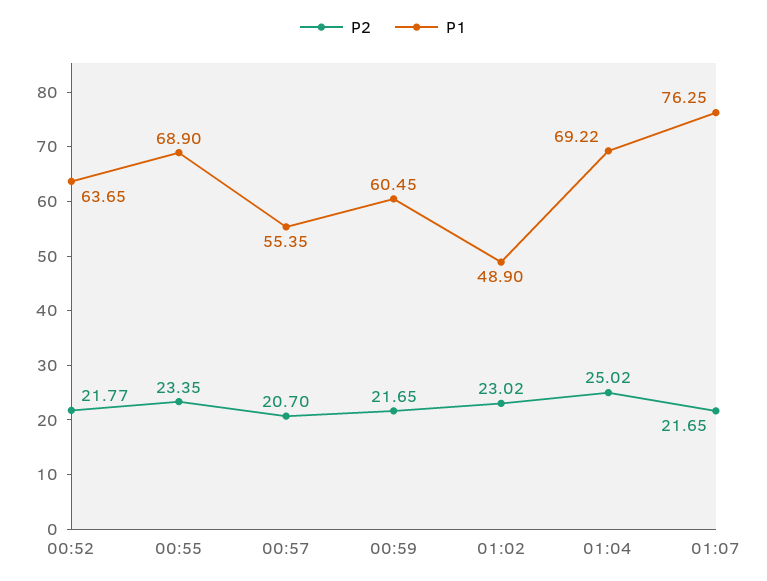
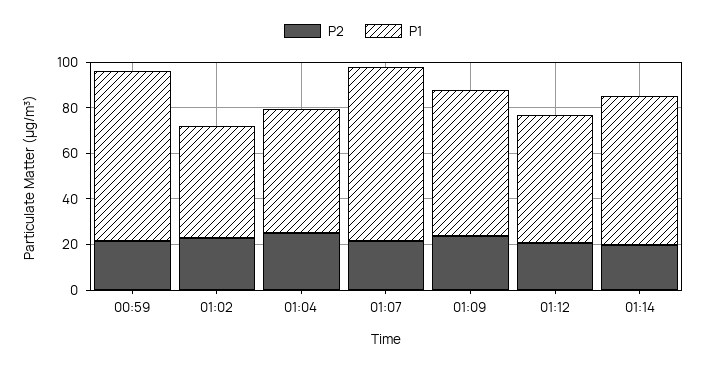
P2, 00:52: 21.77 -> none
P1, 00:52: 63.65 -> none
P2, 00:55: 23.35 -> none
P1, 00:55: 68.9 -> none
P2, 00:57: 20.7 -> none
P1, 00:57: 55.35 -> none
P1, 00:59: 60.45 -> 75
P1, 01:04: 69.22 -> 55
P2, 01:09: none -> 25
P1, 01:09: none -> 65
P2, 01:12: none -> 20
P1, 01:12: none -> 55
P2, 01:14: none -> 20
P1, 01:14: none -> 65

